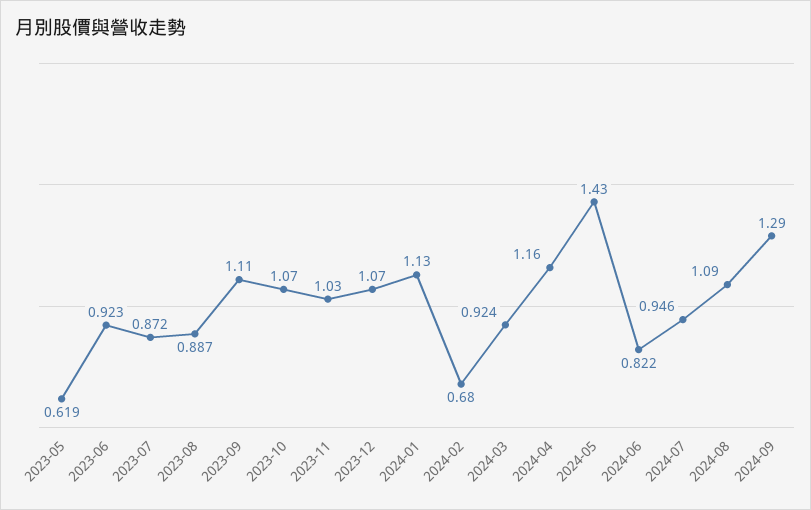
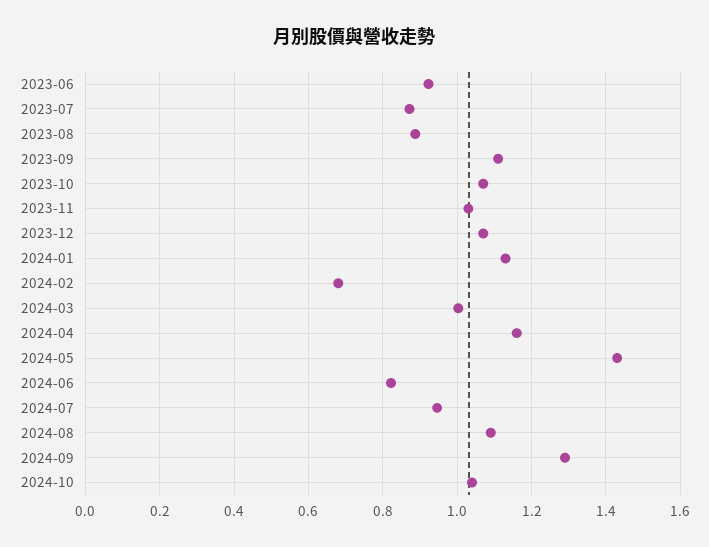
2023-05: 0.619 -> none
2024-03: 0.924 -> 1
2024-10: none -> 1.04

